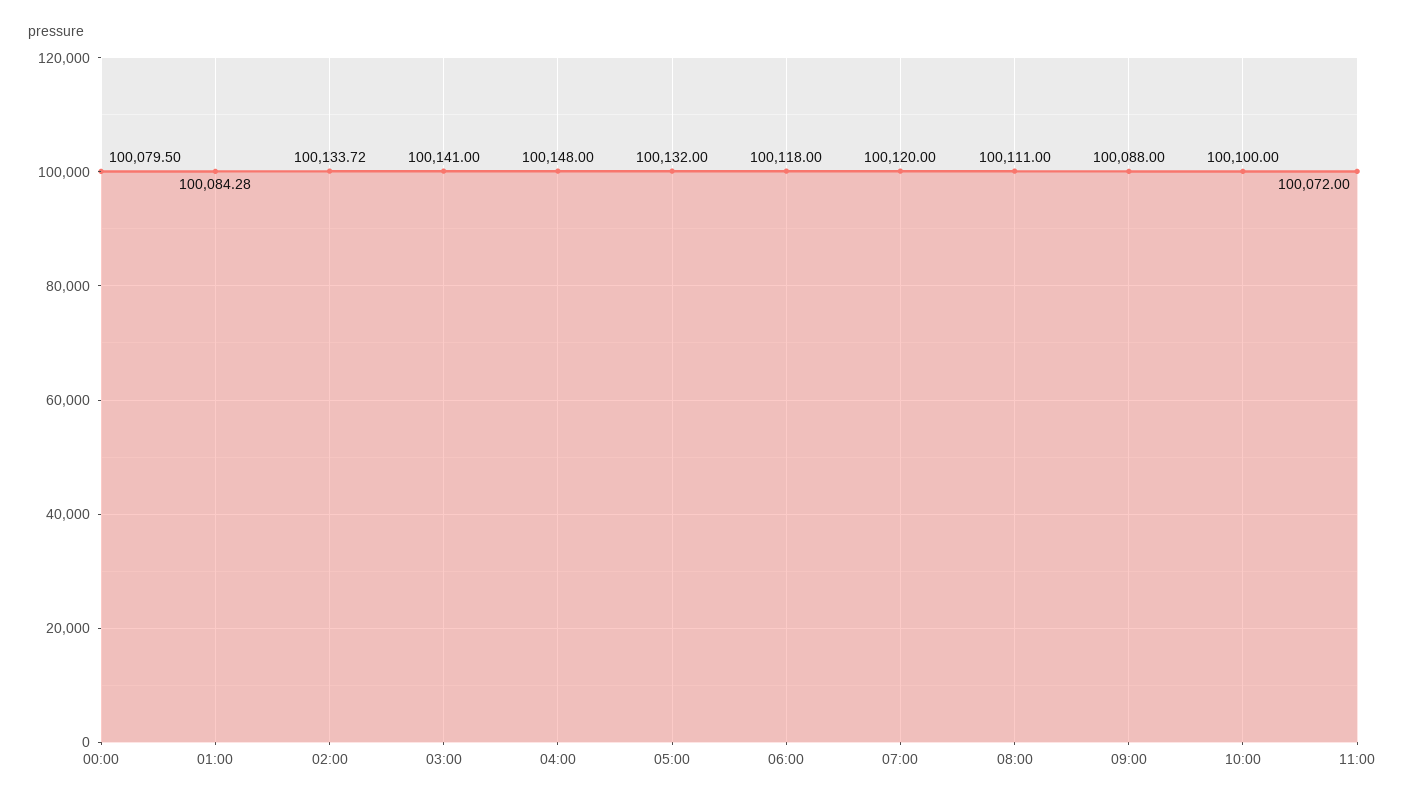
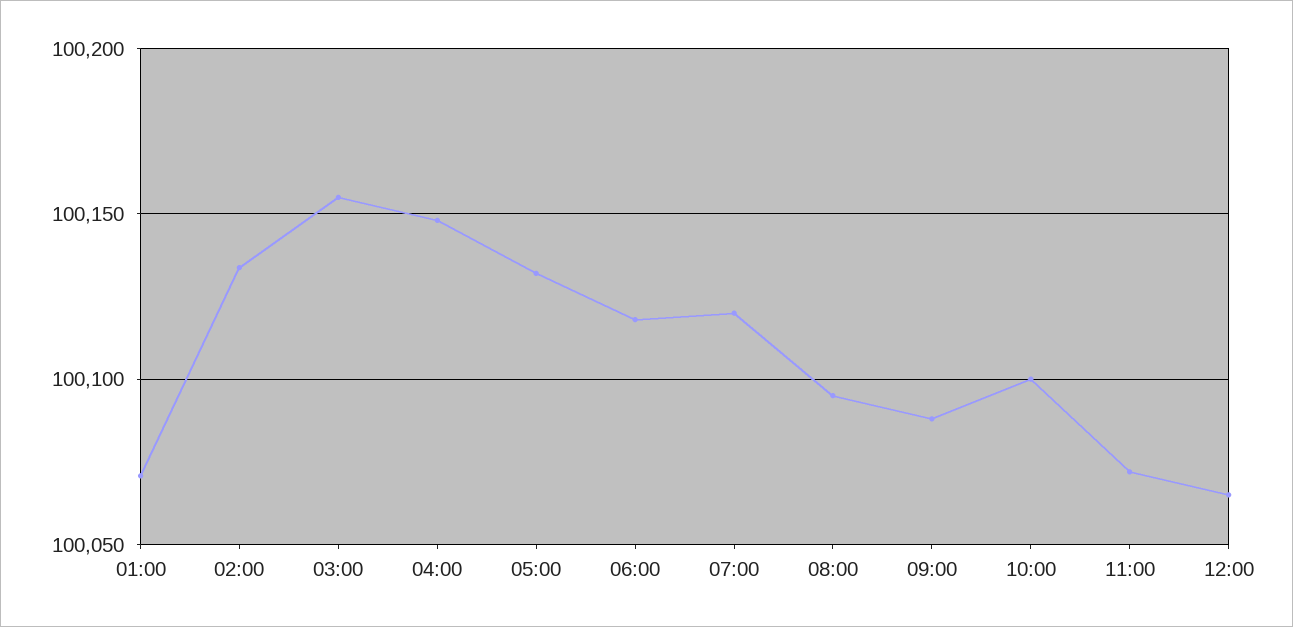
00:00: 100079.5 -> none
01:00: 100084.28 -> 100070
03:00: 100141 -> 100155
08:00: 100111 -> 100095
12:00: none -> 100065

